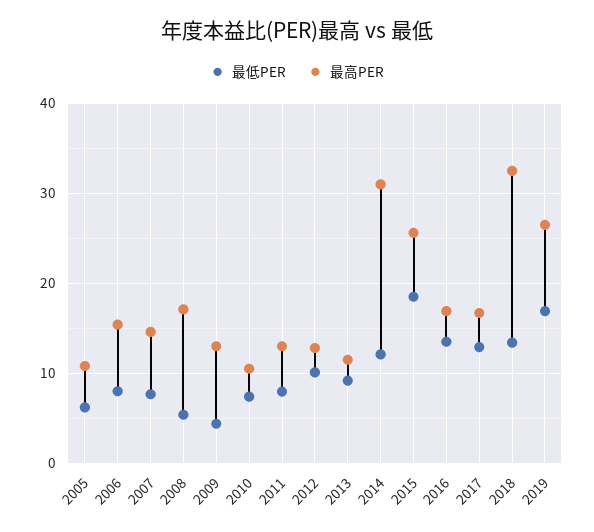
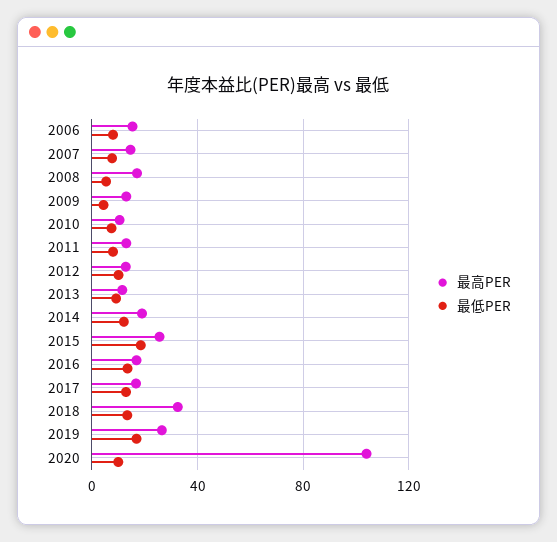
最低PER, 2005: 6 -> none
最高PER, 2005: 11 -> none
最高PER, 2014: 31 -> 20
最高PER, 2020: none -> 105
最低PER, 2020: none -> 10

